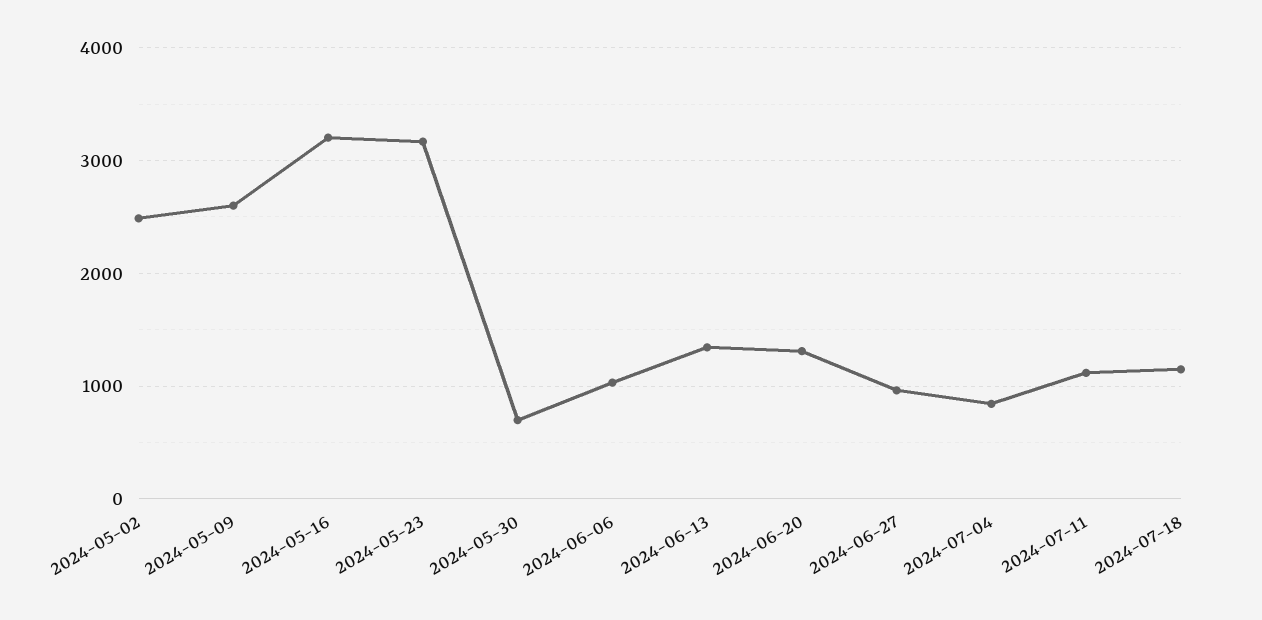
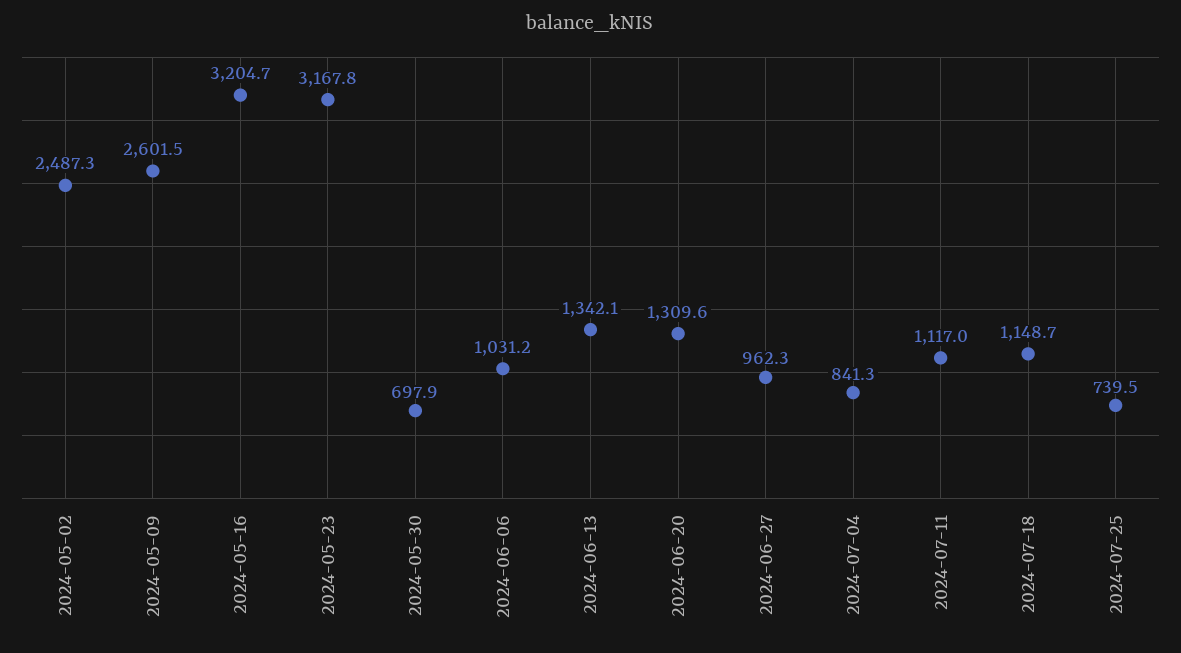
2024-07-25: none -> 739.5

